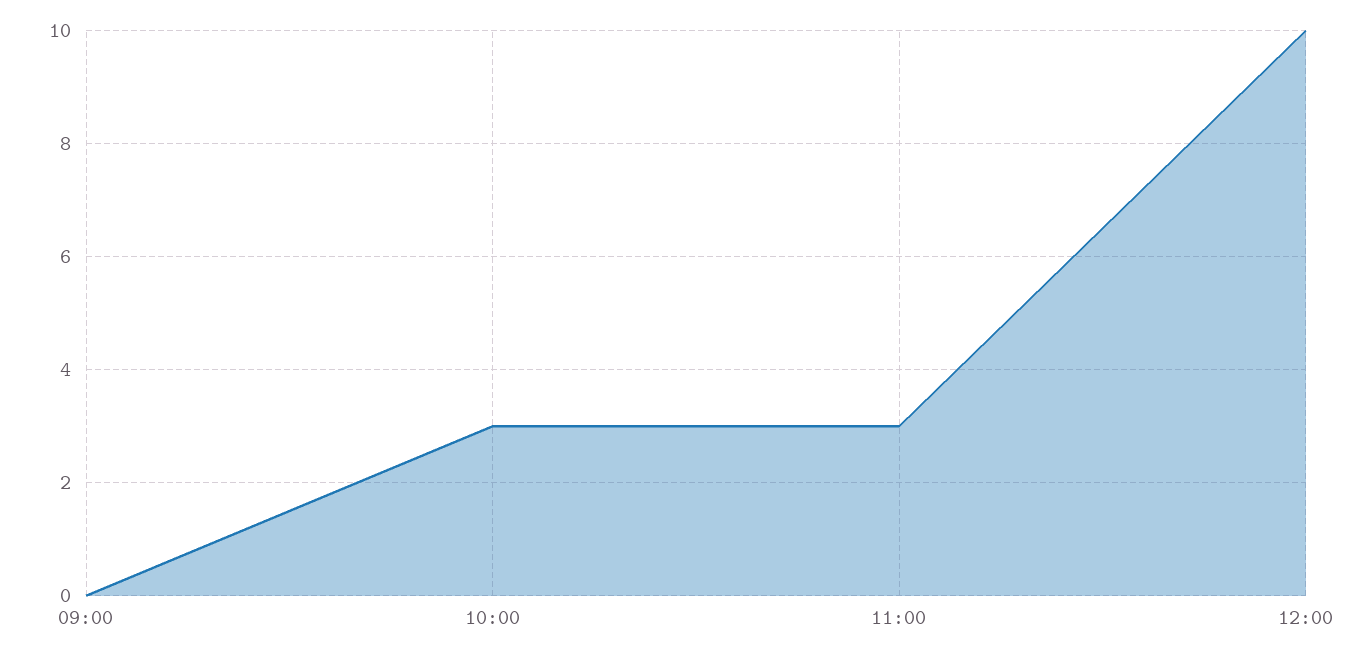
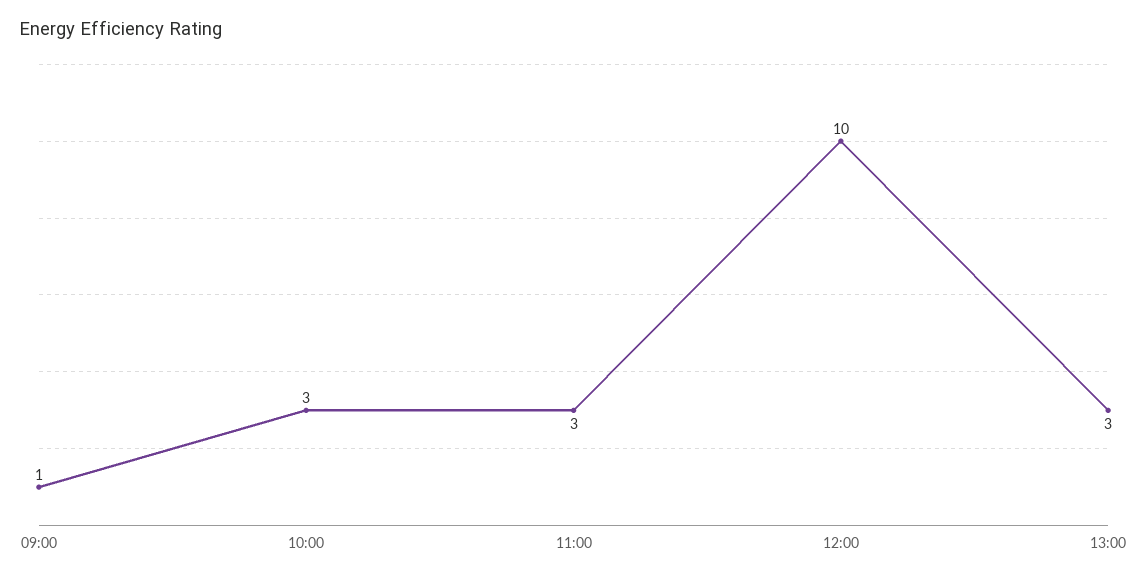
09:00: 0 -> 1
13:00: none -> 3

